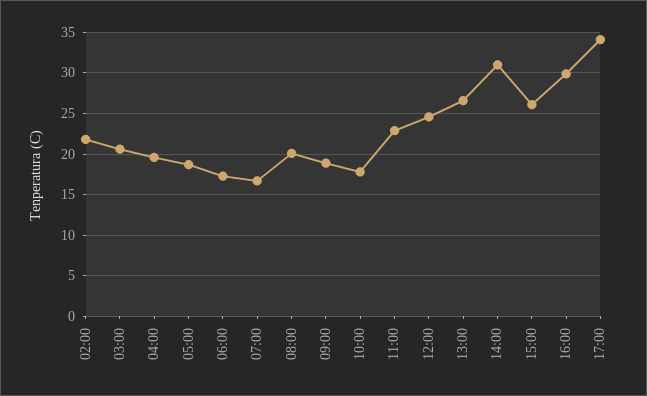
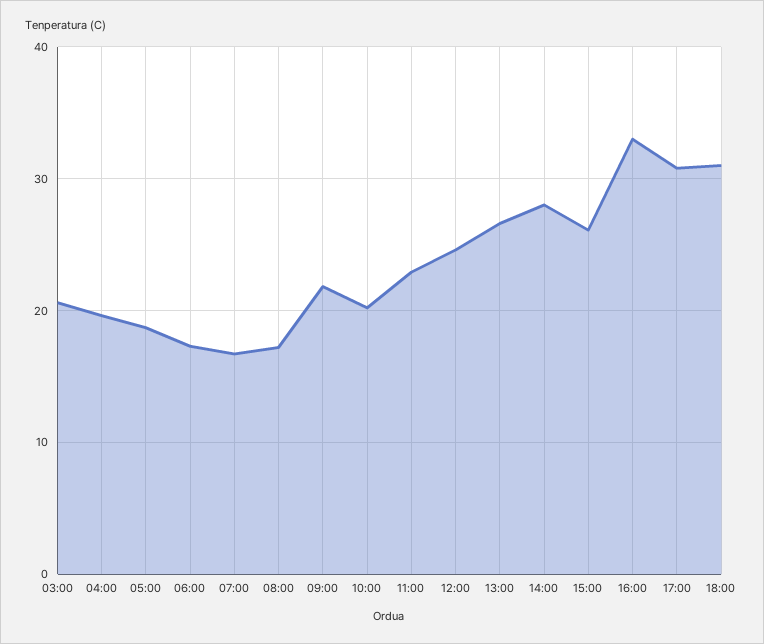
02:00: 22 -> none
08:00: 20 -> 17
09:00: 19 -> 22
10:00: 18 -> 20
14:00: 31 -> 28
16:00: 30 -> 33
17:00: 34 -> 31
18:00: none -> 31

